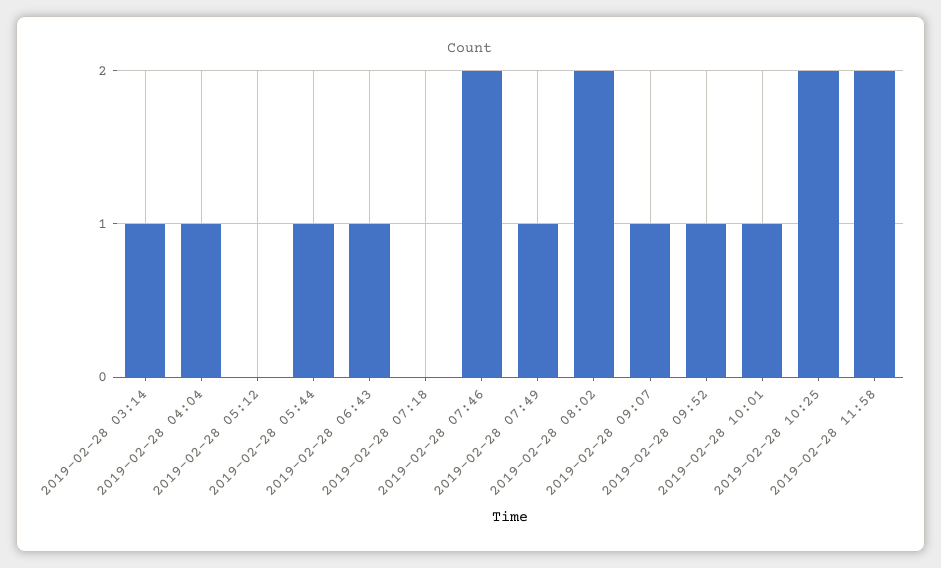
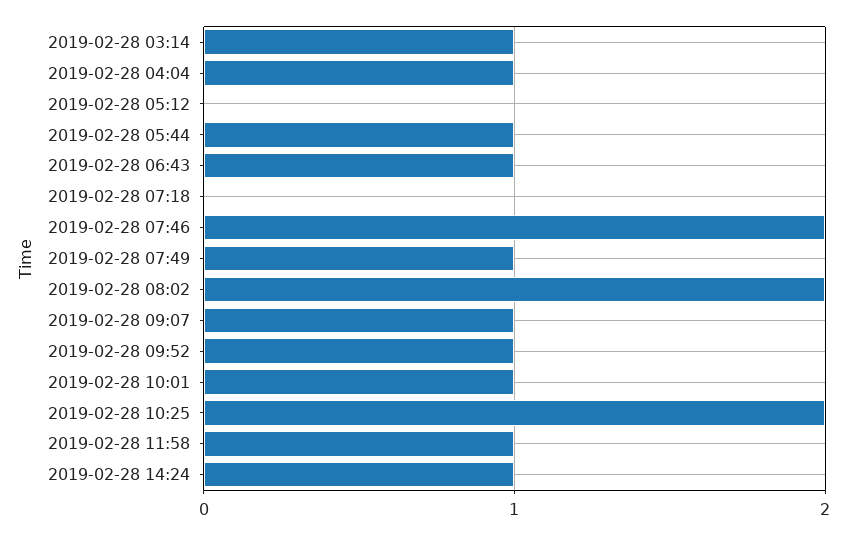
2019-02-28 11:58: 2 -> 1
2019-02-28 14:24: none -> 1

